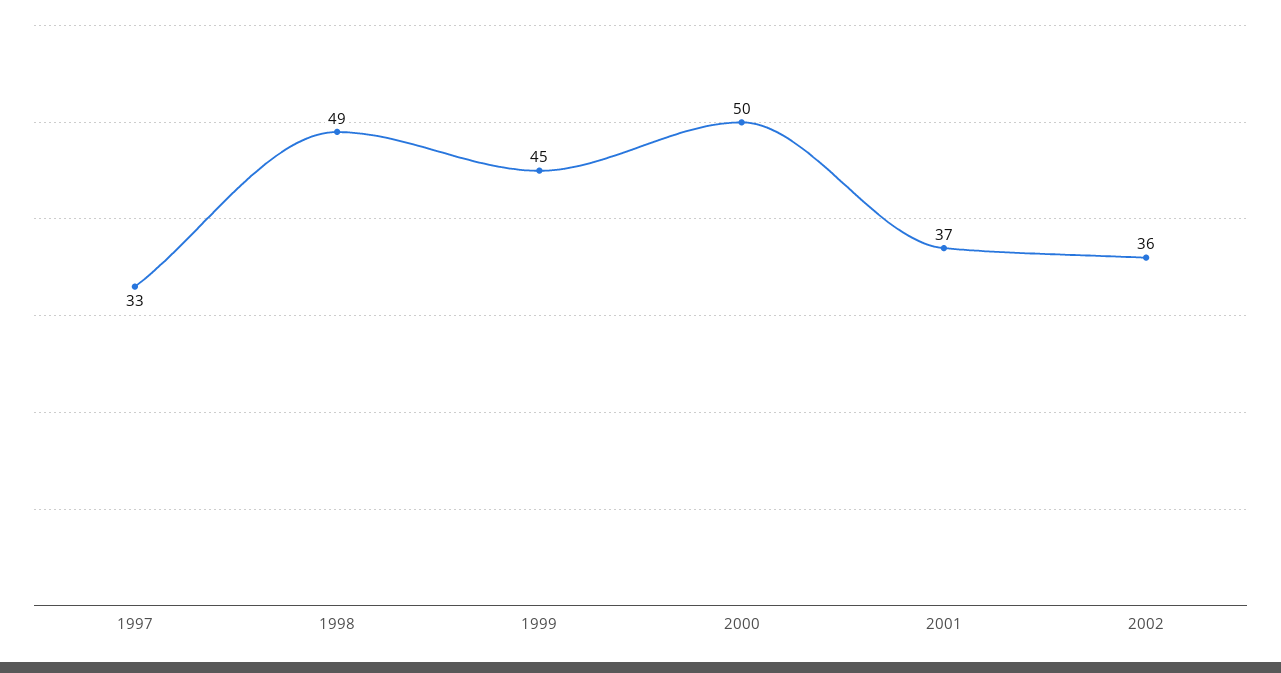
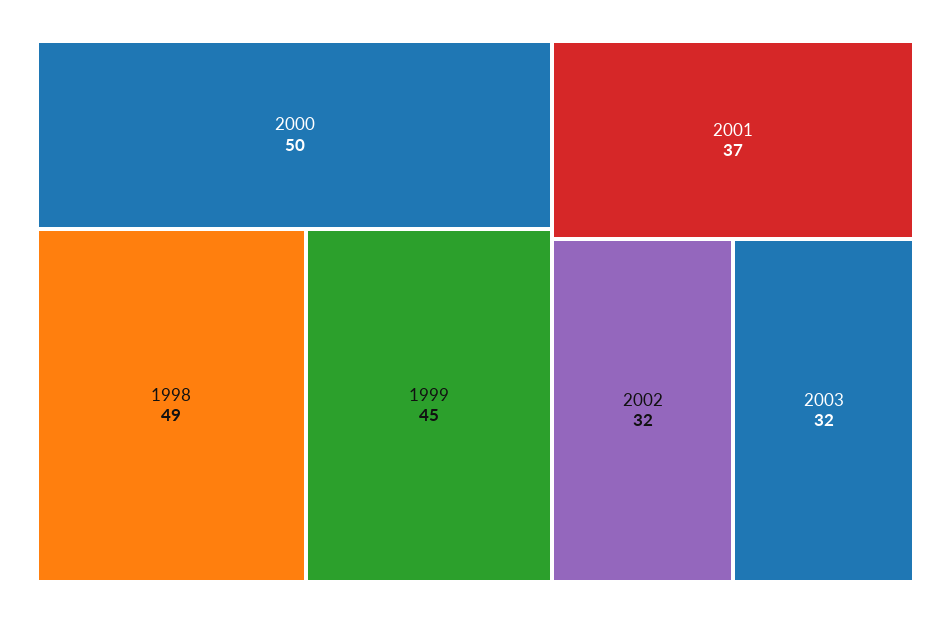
1997: 33 -> none
2002: 36 -> 32
2003: none -> 32

